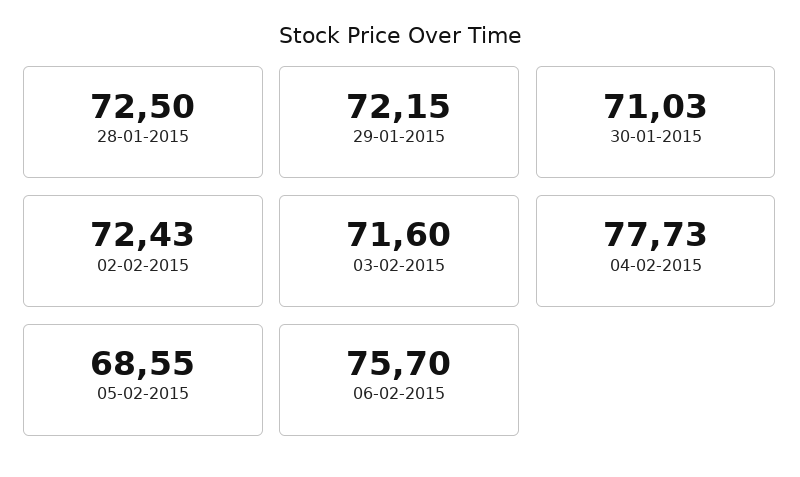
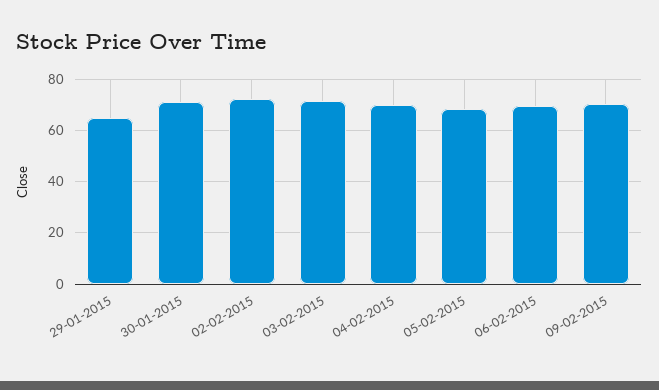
28-01-2015: 72.5 -> none
29-01-2015: 72.15 -> 65
04-02-2015: 77.73 -> 70
06-02-2015: 75.7 -> 70
09-02-2015: none -> 70

